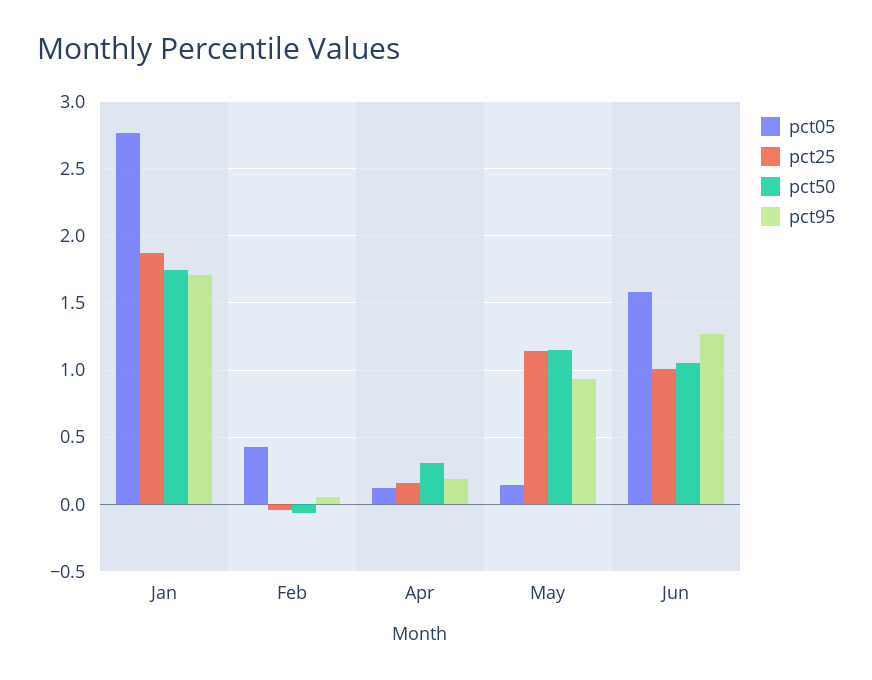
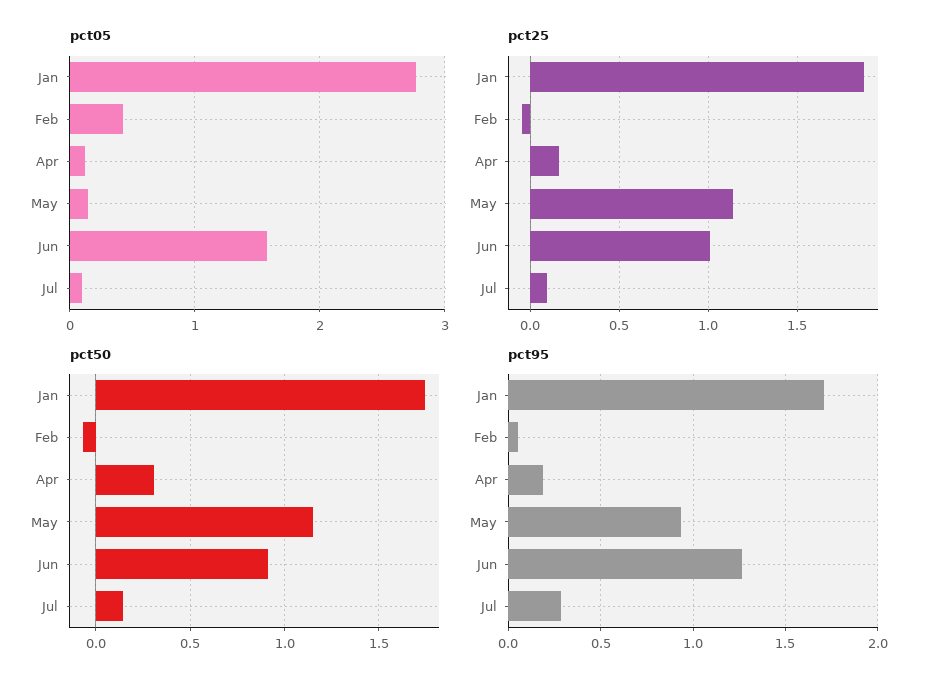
pct50, Jun: 1.05 -> 0.9
pct05, Jul: none -> 0.1
pct25, Jul: none -> 0.1
pct50, Jul: none -> 0.15
pct95, Jul: none -> 0.3

